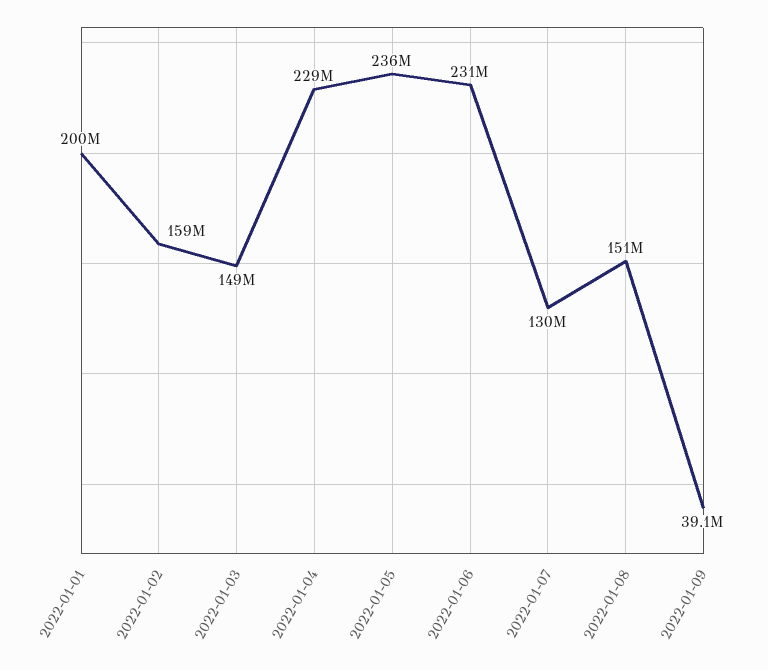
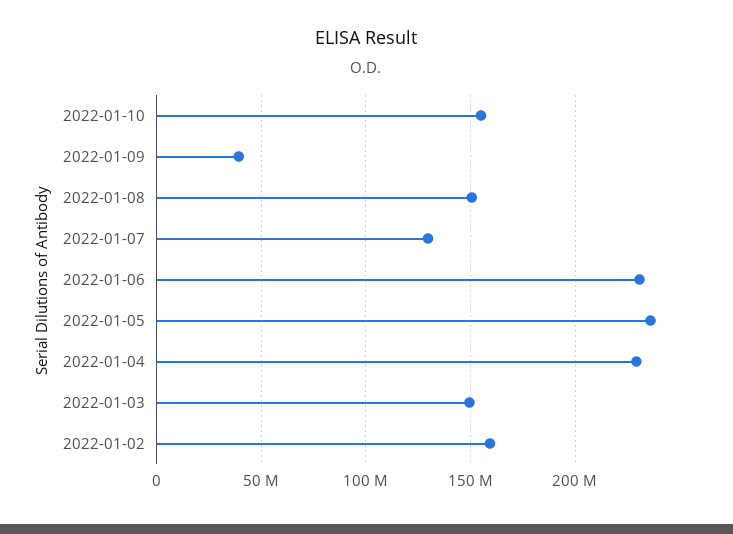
2022-01-01: 200000000 -> none
2022-01-10: none -> 155000000

